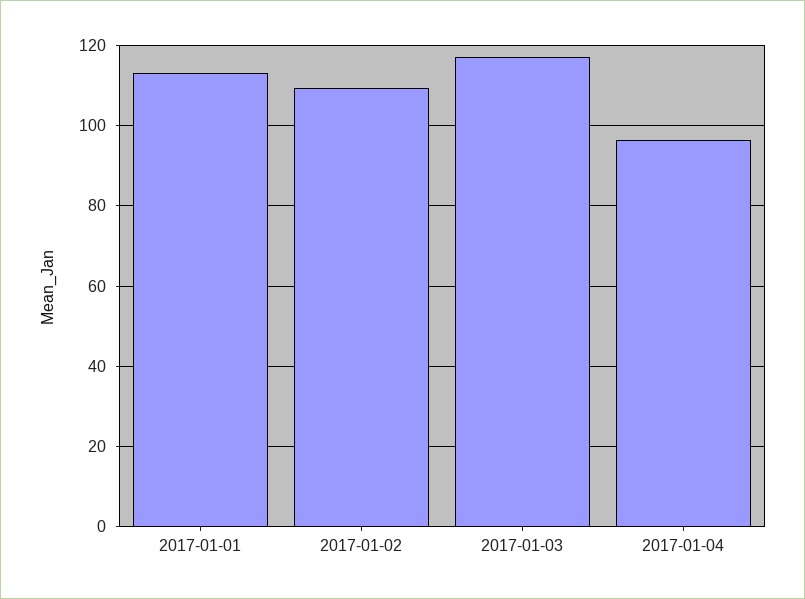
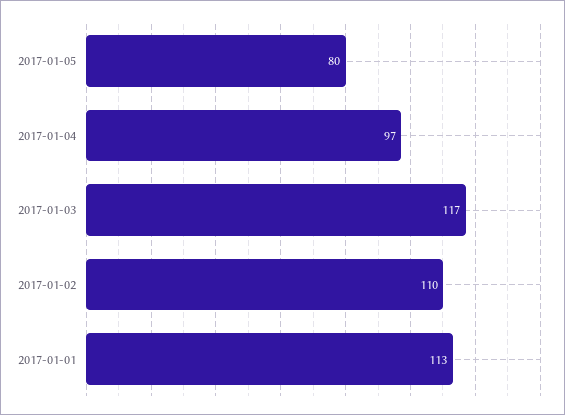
2017-01-05: none -> 80

